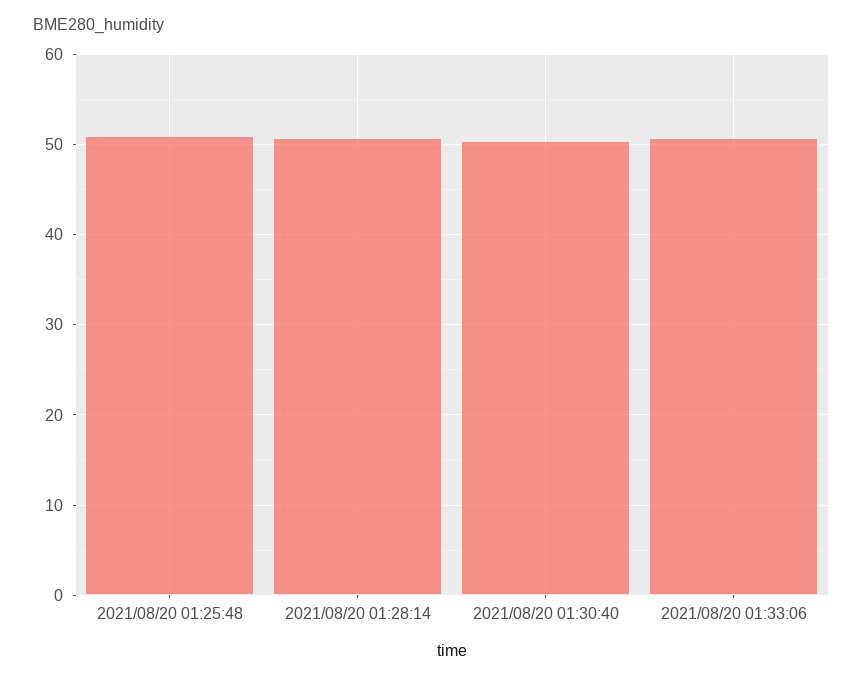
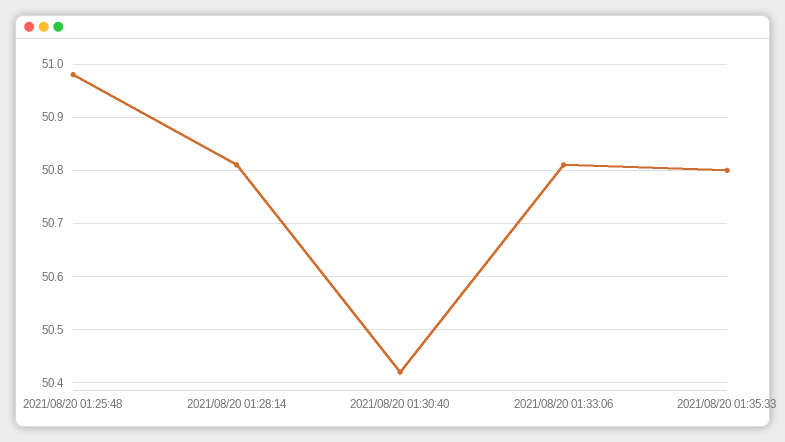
2021/08/20 01:35:33: none -> 50.8

